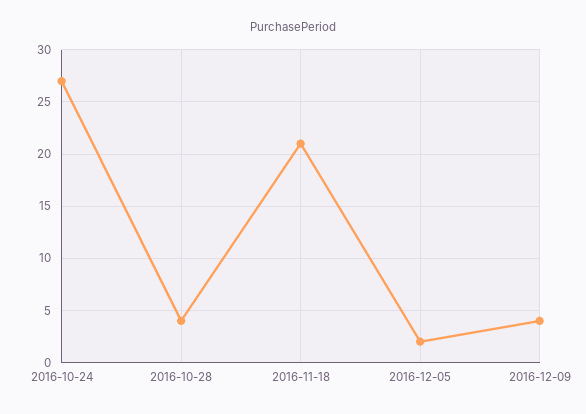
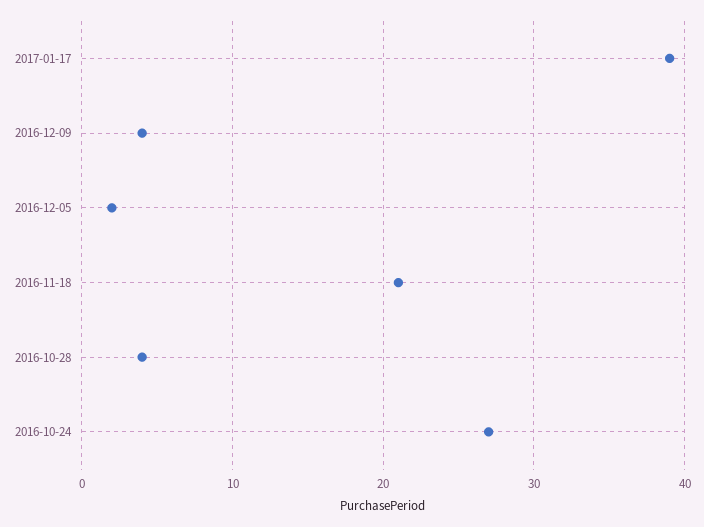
2017-01-17: none -> 39

